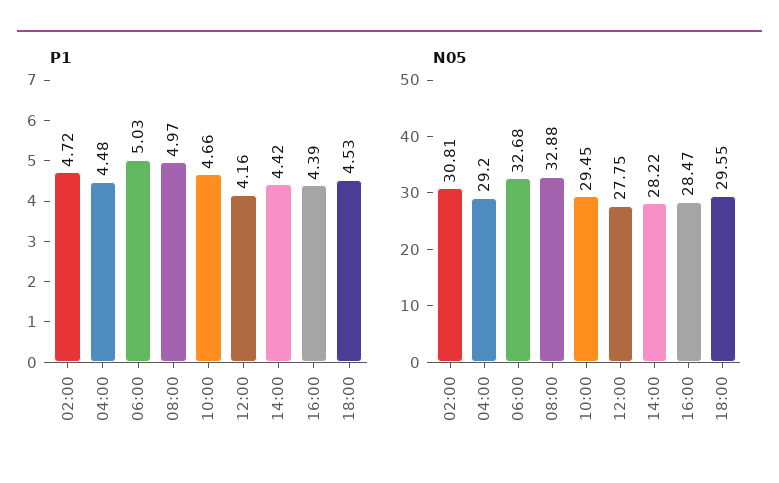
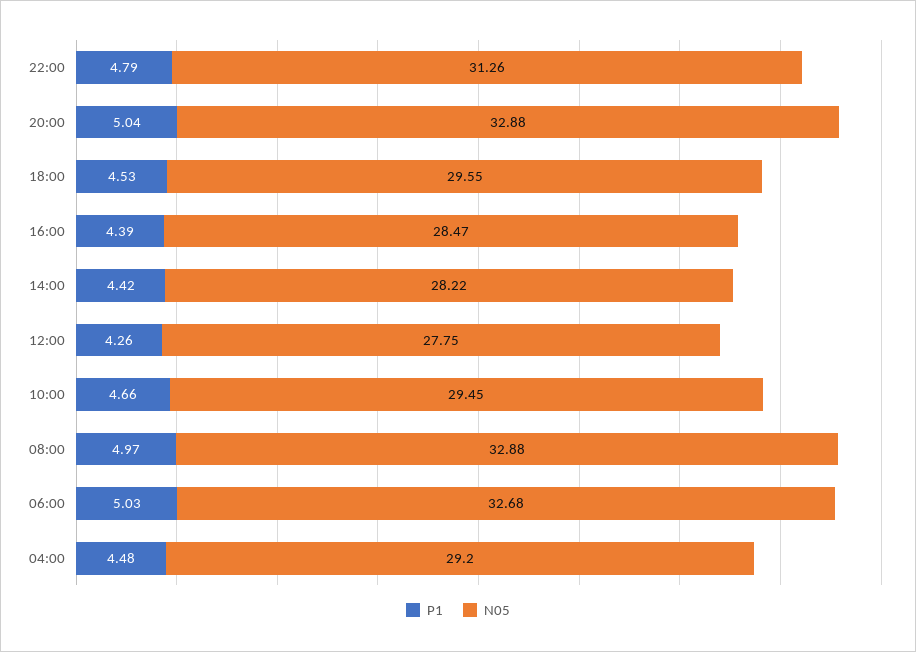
P1, 02:00: 4.72 -> none
P1, 12:00: 4.16 -> 4.26
N05, 02:00: 30.81 -> none
P1, 22:00: none -> 4.79
N05, 22:00: none -> 31.26
P1, 20:00: none -> 5.04
N05, 20:00: none -> 32.88

